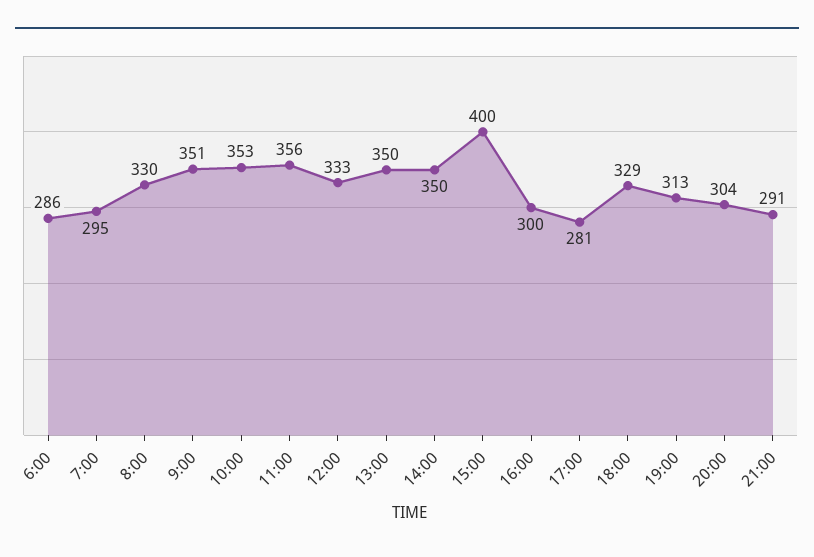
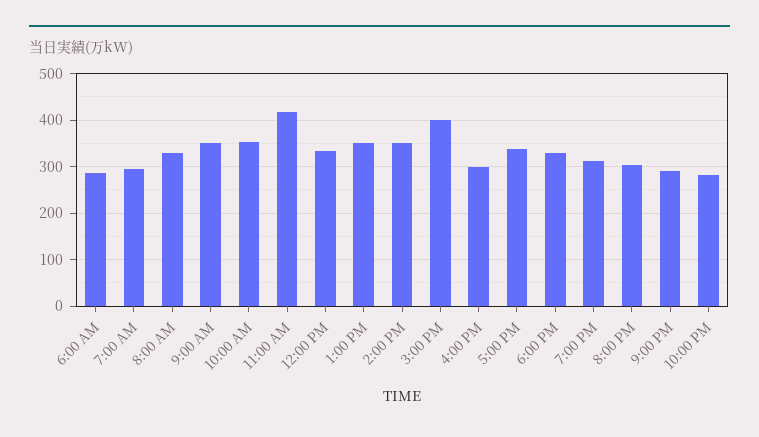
11:00: 356 -> 420
17:00: 281 -> 340
10:00 PM: none -> 280

